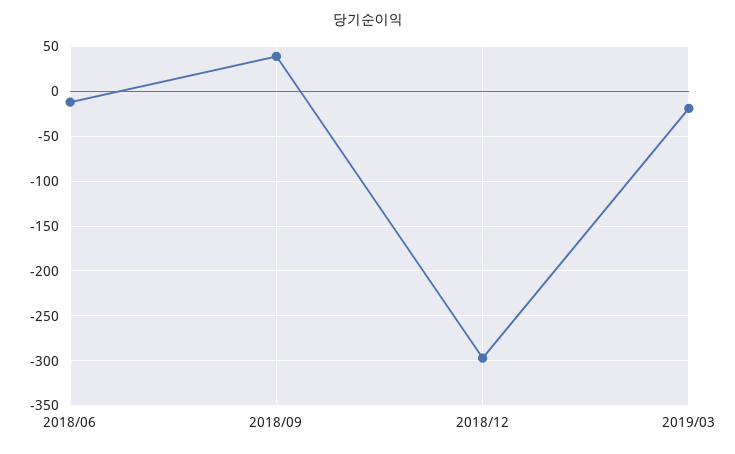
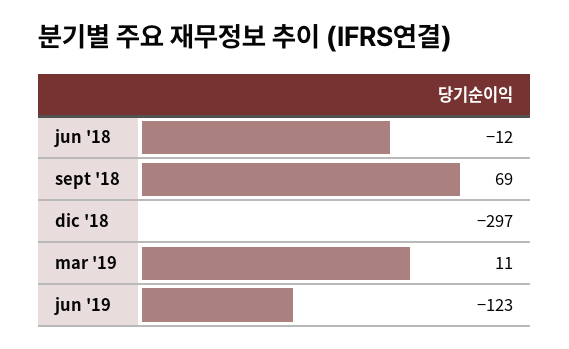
2018/09: 40 -> 69
2019/03: -20 -> 11
jun '19: none -> -123

